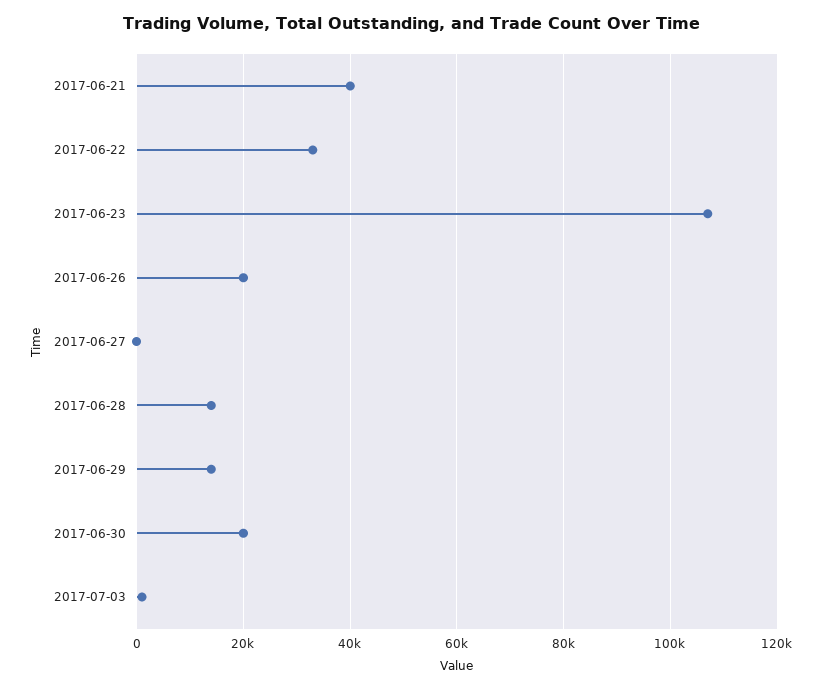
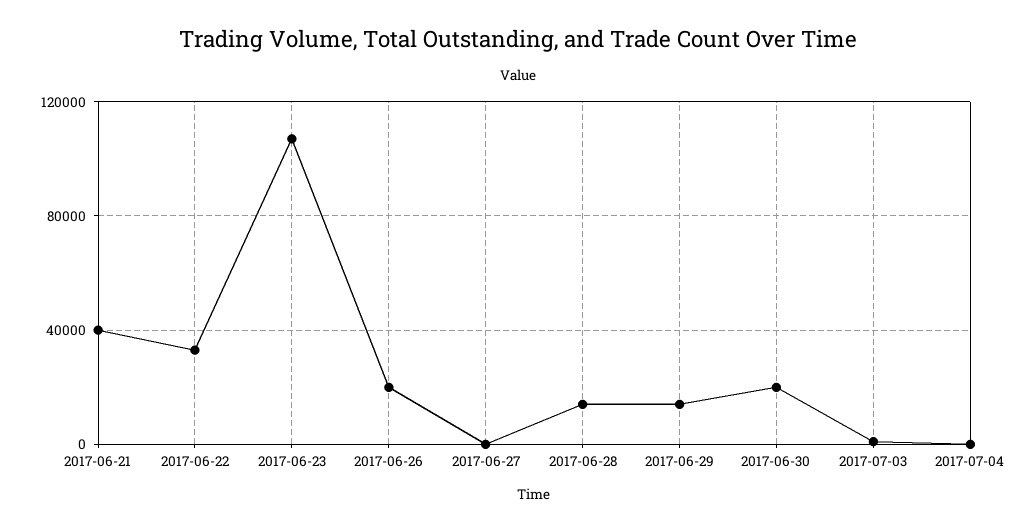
2017-07-04: none -> 0

